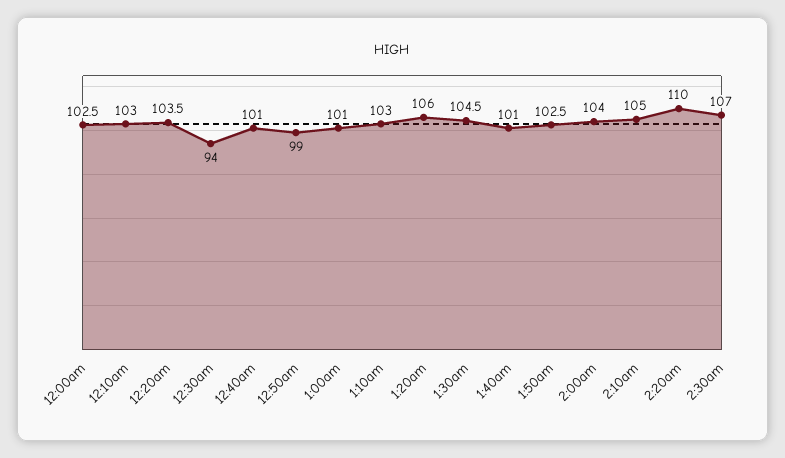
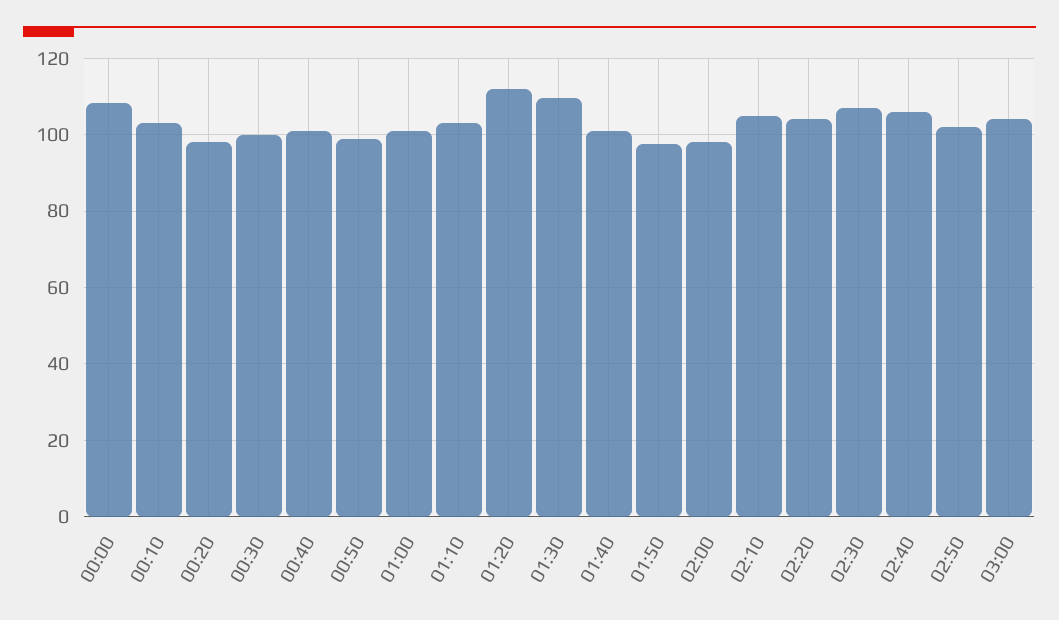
12:00am: 102.5 -> 108
12:20am: 103.5 -> 98
12:30am: 94 -> 100
1:20am: 106 -> 112
1:30am: 104.5 -> 110
1:50am: 102.5 -> 98
2:00am: 104 -> 98
2:20am: 110 -> 104
02:40: none -> 106
02:50: none -> 102
03:00: none -> 104

